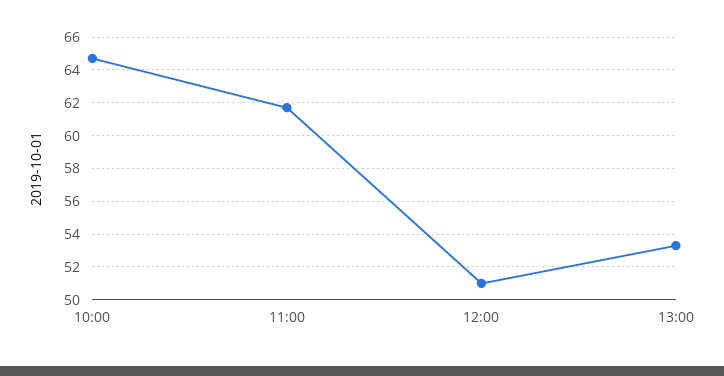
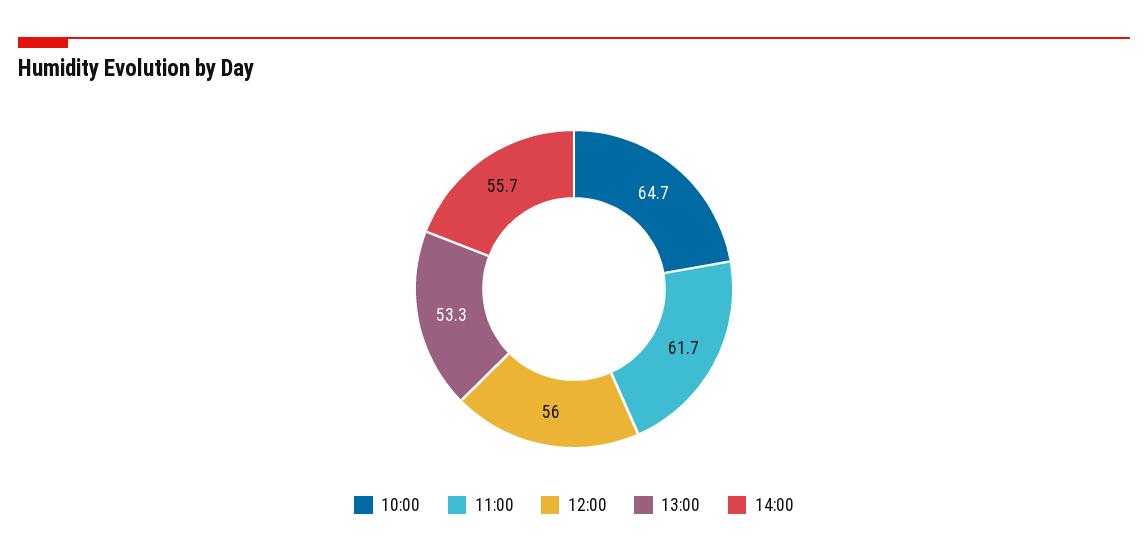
12:00: 51 -> 56
14:00: none -> 55.7

